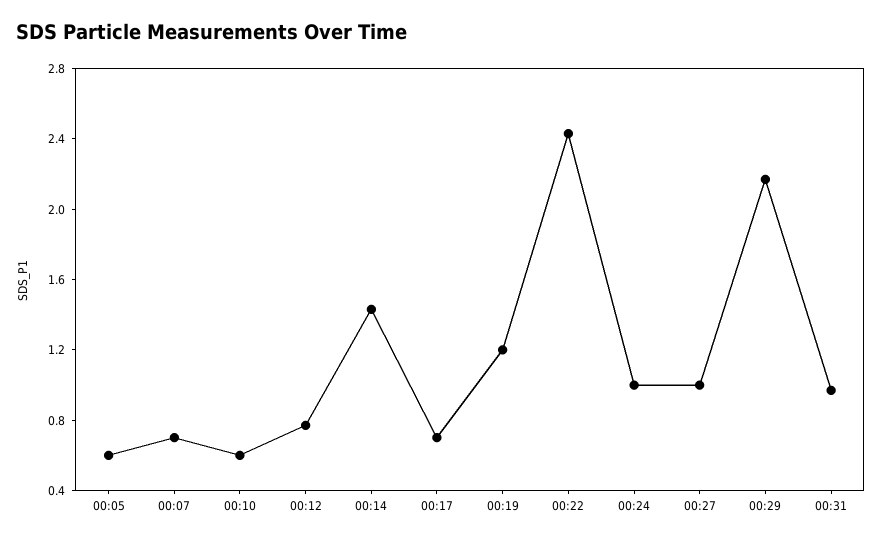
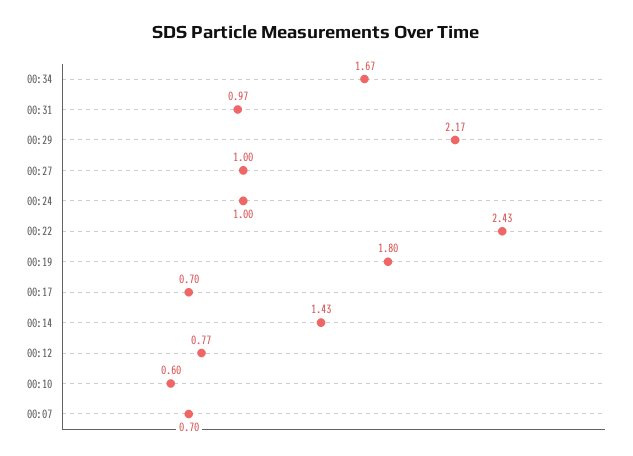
00:05: 0.6 -> none
00:19: 1.2 -> 1.8
00:34: none -> 1.67

